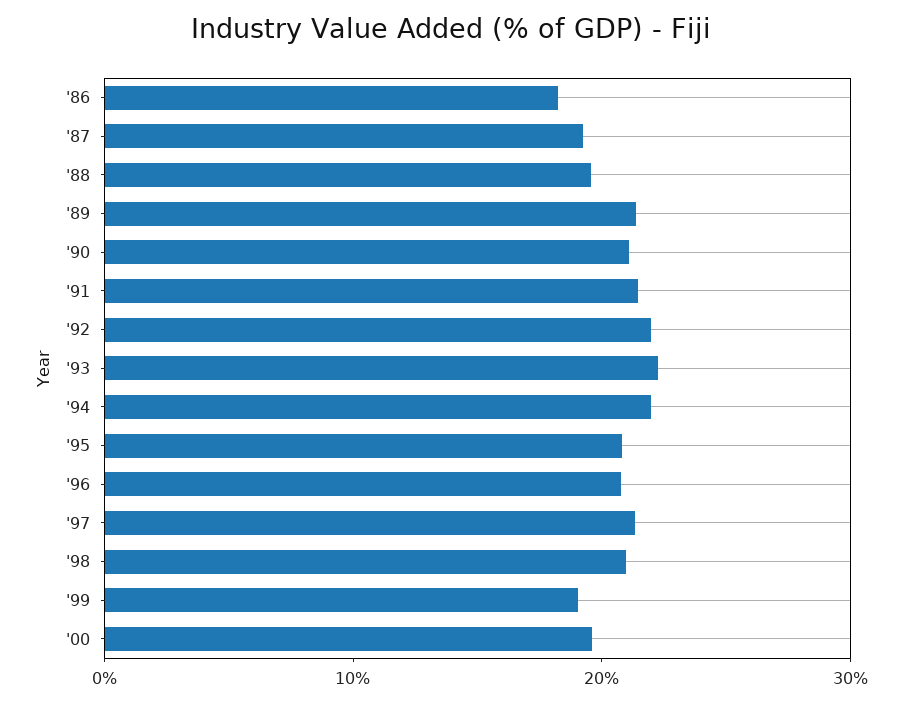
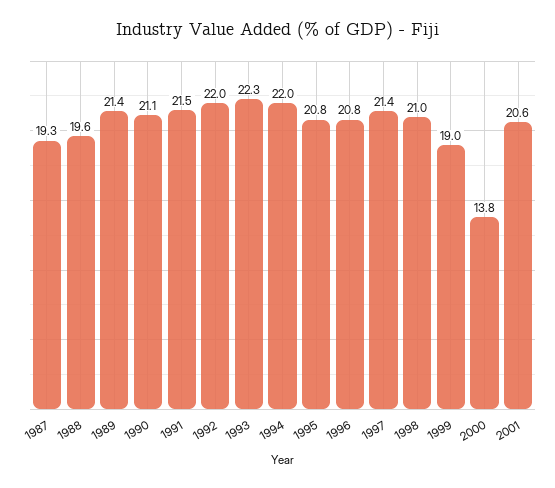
'86: 18 -> none
'00: 20 -> 13.8
2001: none -> 20.6

